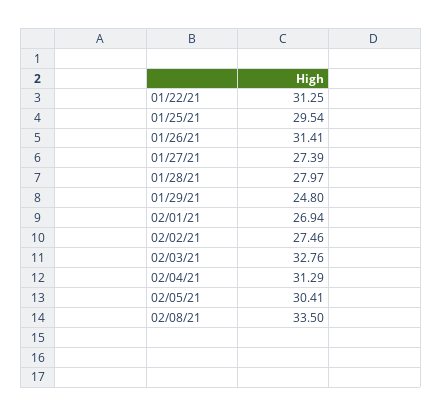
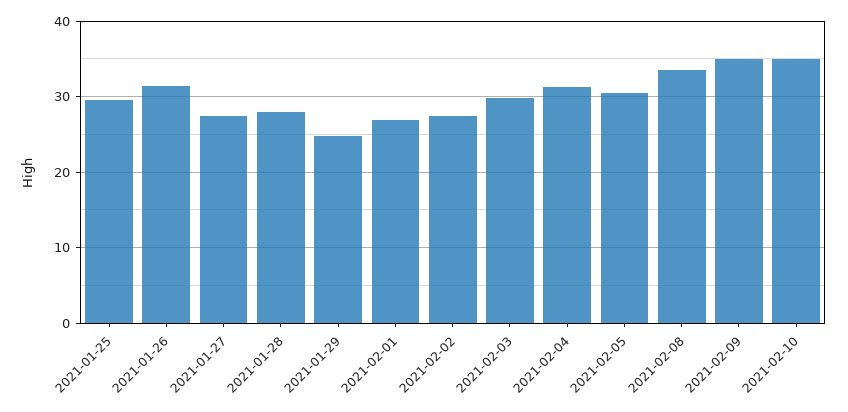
01/22/21: 31.25 -> none
02/03/21: 32.76 -> 30
2021-02-09: none -> 35
2021-02-10: none -> 35

